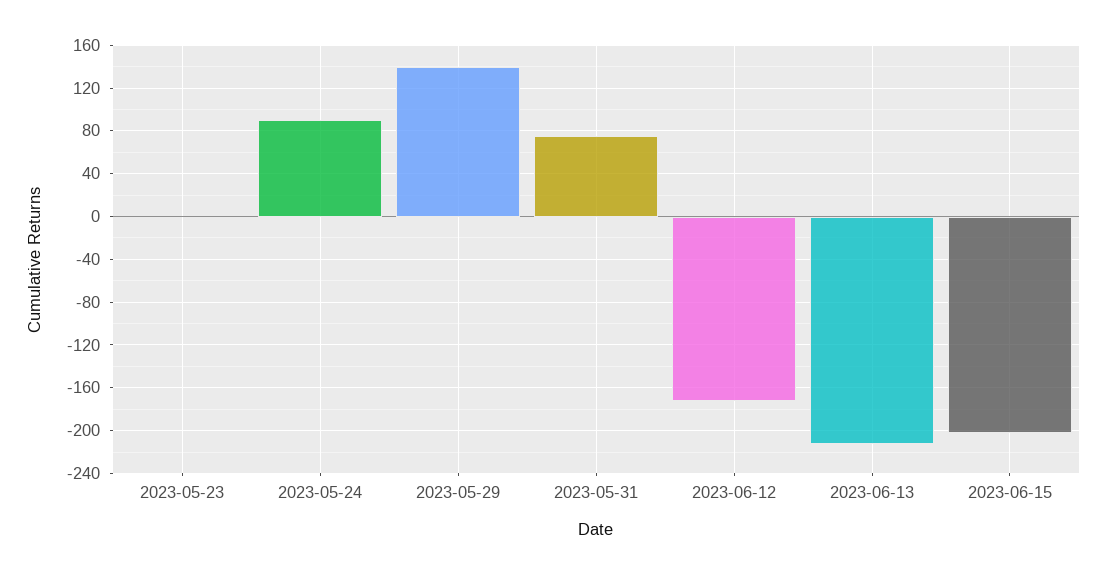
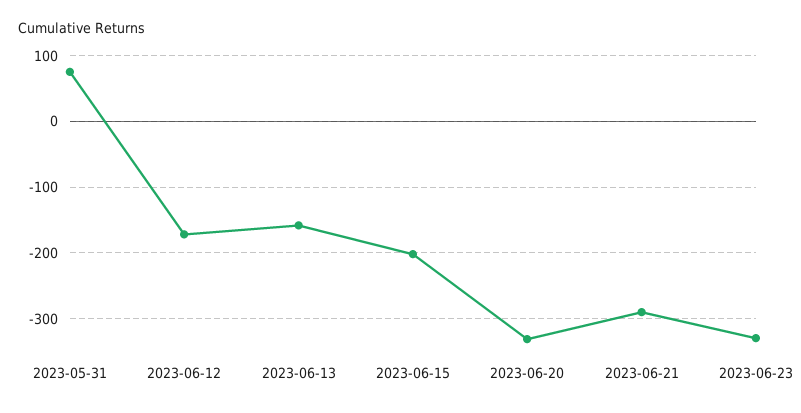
2023-05-23: 0 -> none
2023-05-24: 90 -> none
2023-05-29: 140 -> none
2023-06-13: -210 -> -160
2023-06-20: none -> -330
2023-06-21: none -> -290
2023-06-23: none -> -330

